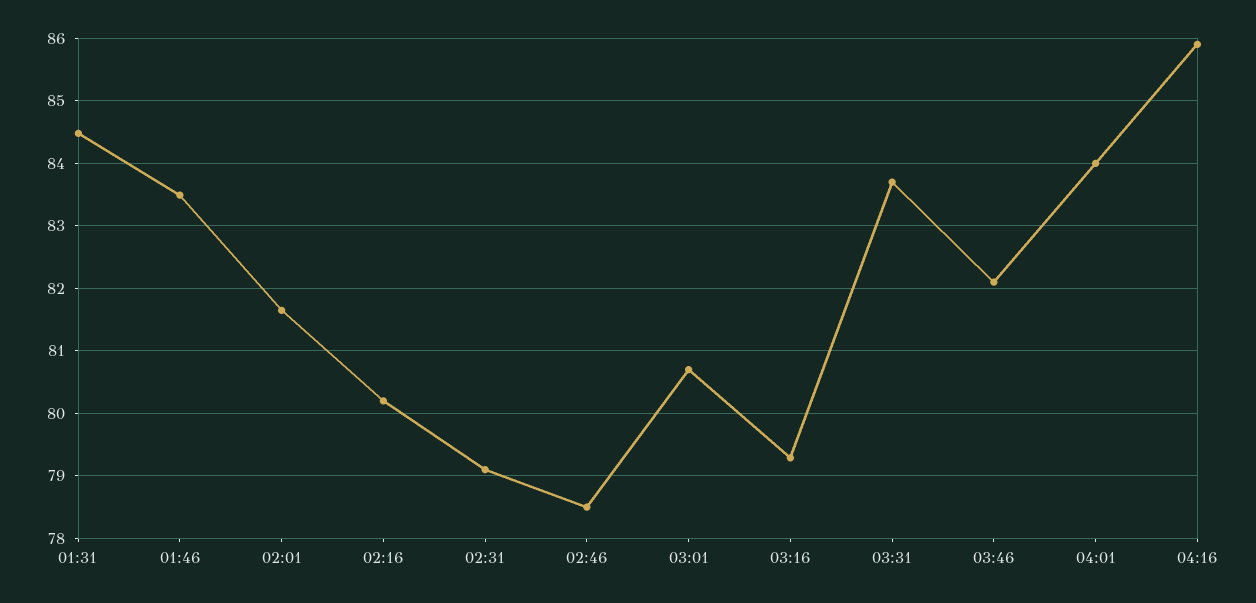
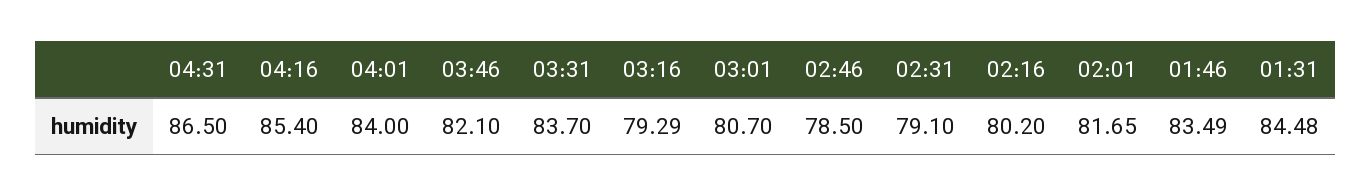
04:16: 85.9 -> 85.4
04:31: none -> 86.5

